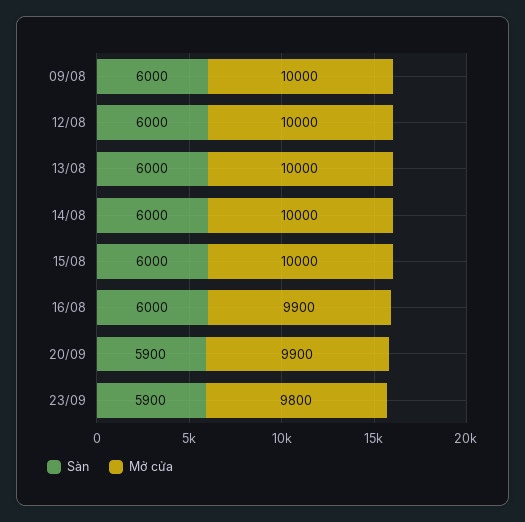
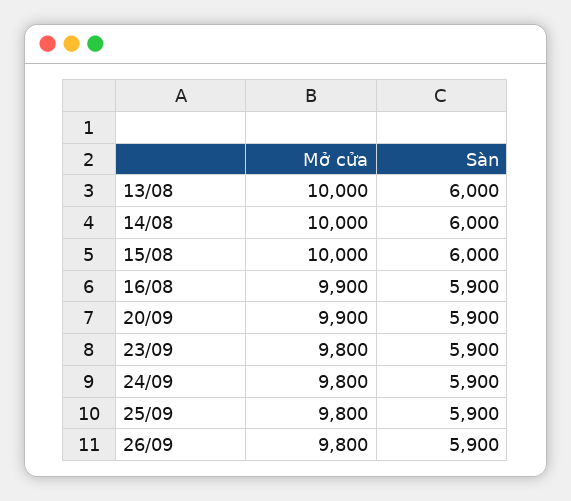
Sàn, 09/08: 6000 -> none
Mở cửa, 09/08: 10000 -> none
Sàn, 12/08: 6000 -> none
Mở cửa, 12/08: 10000 -> none
Sàn, 16/08: 6000 -> 5900
Mở cửa, 24/09: none -> 9800
Sàn, 24/09: none -> 5900
Mở cửa, 25/09: none -> 9800
Sàn, 25/09: none -> 5900
Mở cửa, 26/09: none -> 9800
Sàn, 26/09: none -> 5900

